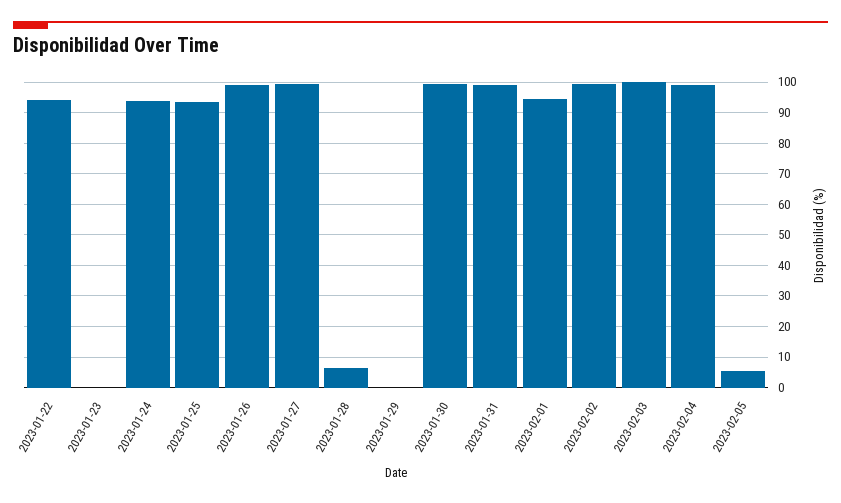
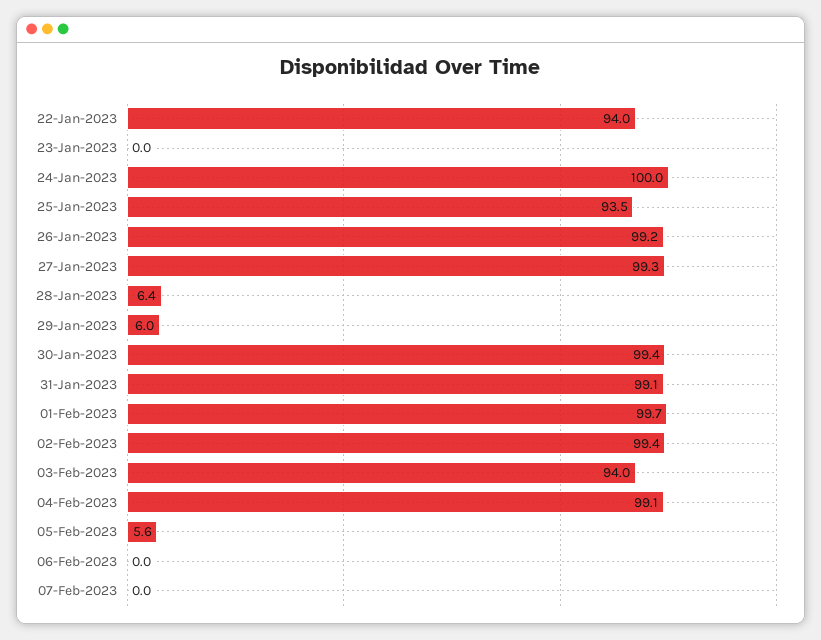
2023-01-24: 94 -> 100
2023-01-29: 0 -> 6
2023-02-01: 94 -> 99.7
2023-02-03: 100 -> 94
06-Feb-2023: none -> 0
07-Feb-2023: none -> 0

